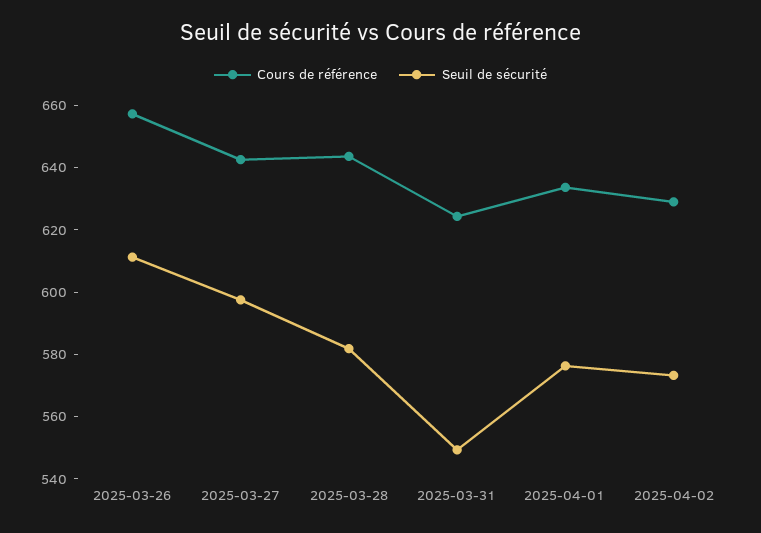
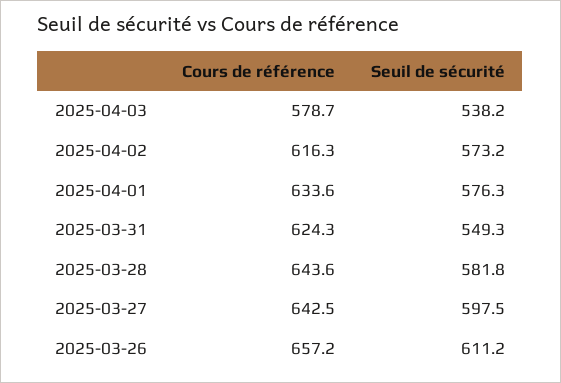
Cours de référence, 2025-04-02: 630 -> 616.3
Cours de référence, 2025-04-03: none -> 578.7
Seuil de sécurité, 2025-04-03: none -> 538.2

